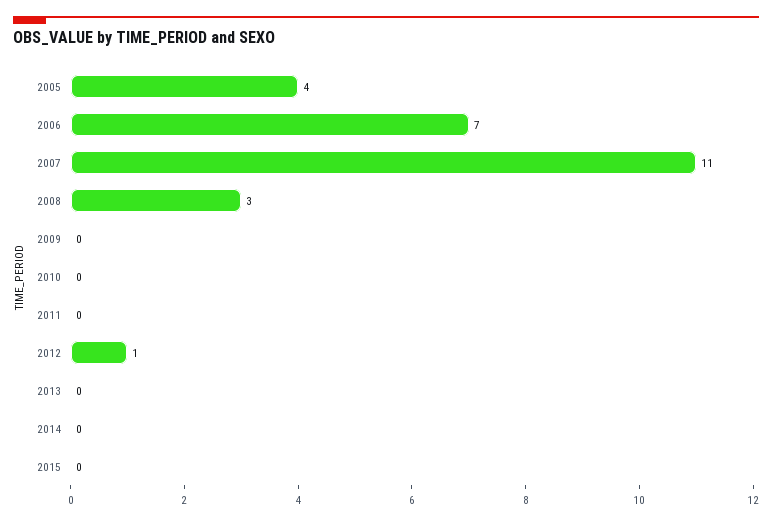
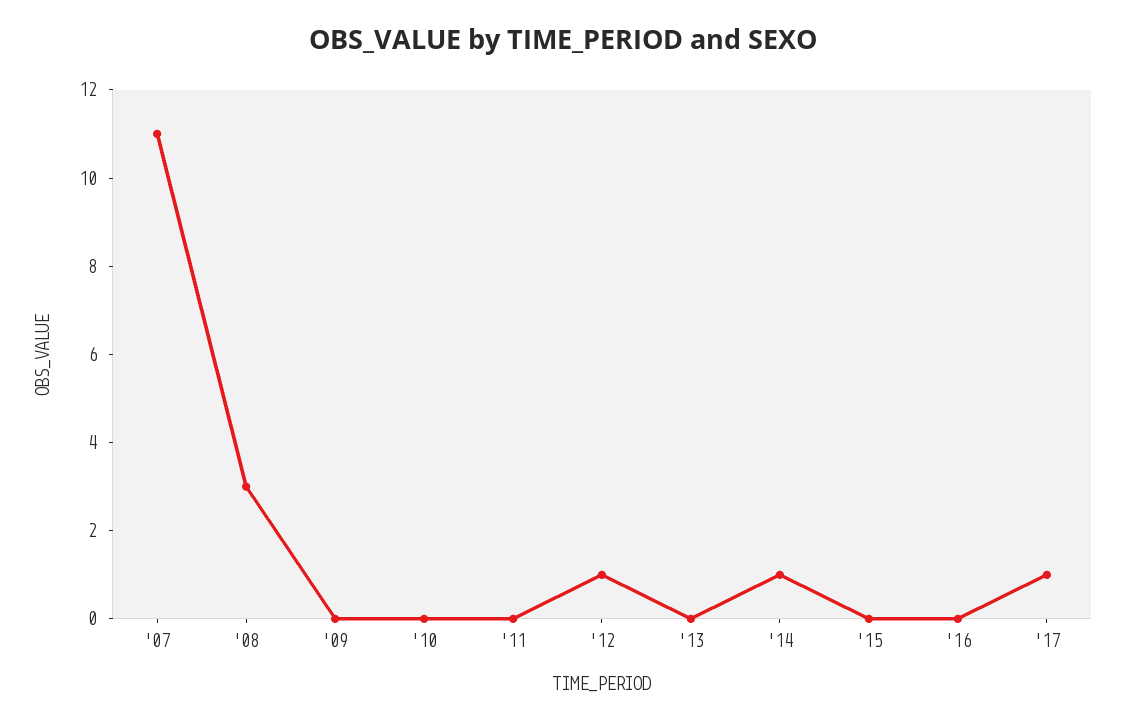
2005: 4 -> none
2006: 7 -> none
2014: 0 -> 1
'16: none -> 0
'17: none -> 1

